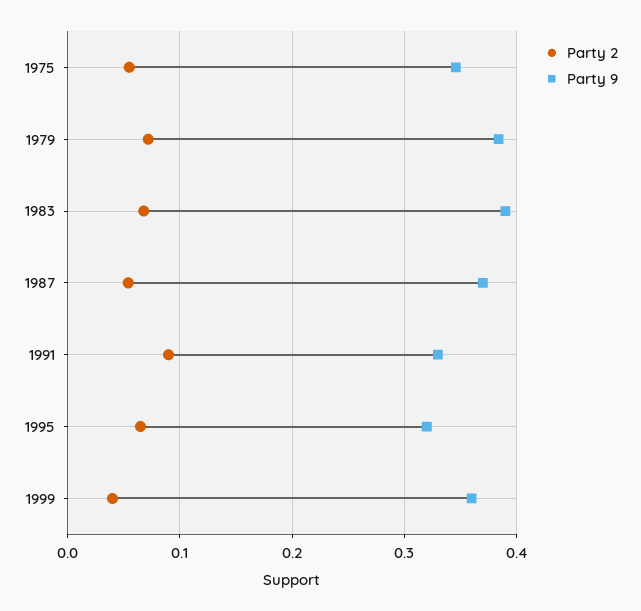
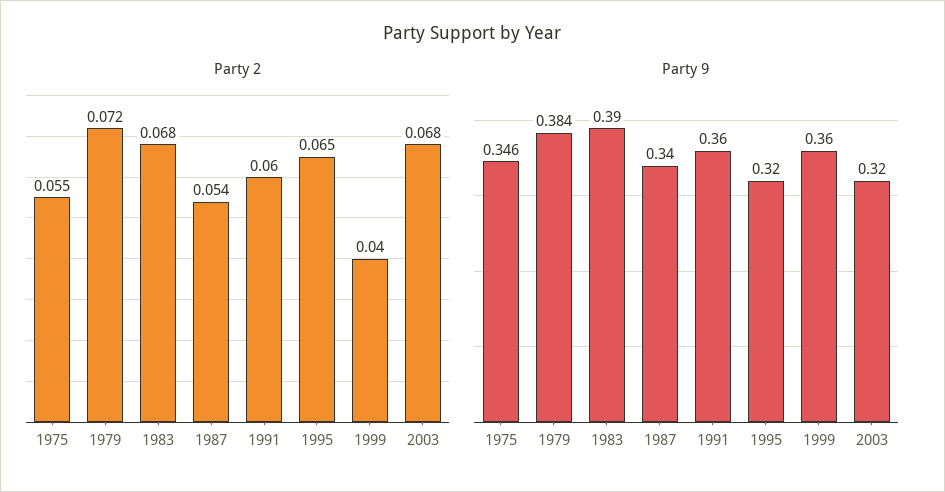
Party 9, 1987: 0.37 -> 0.34
Party 2, 1991: 0.09 -> 0.06
Party 9, 1991: 0.33 -> 0.36
Party 2, 2003: none -> 0.068
Party 9, 2003: none -> 0.32

